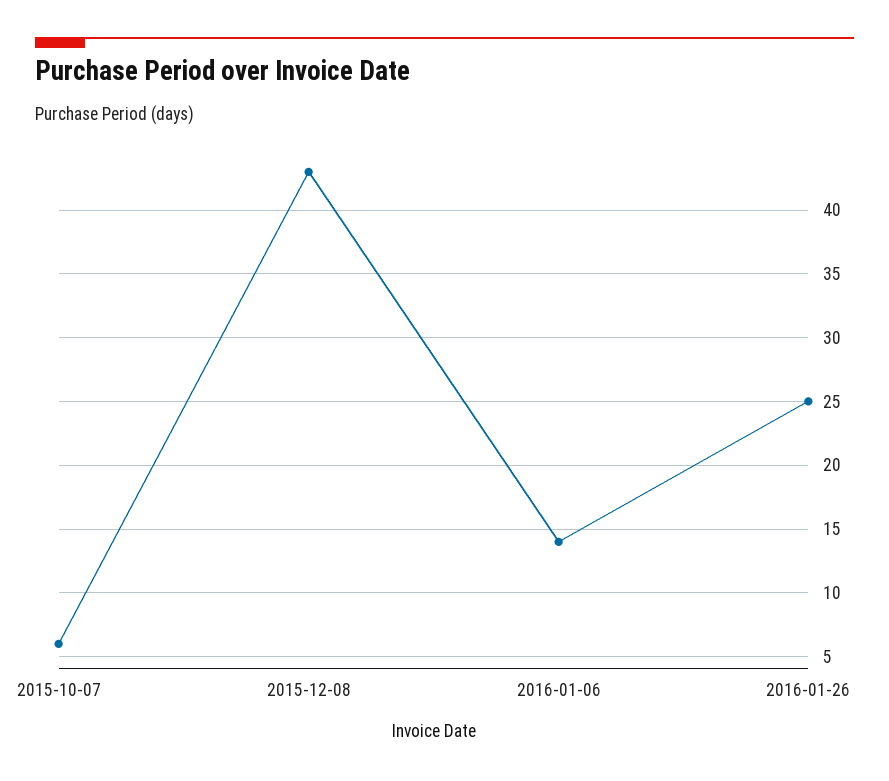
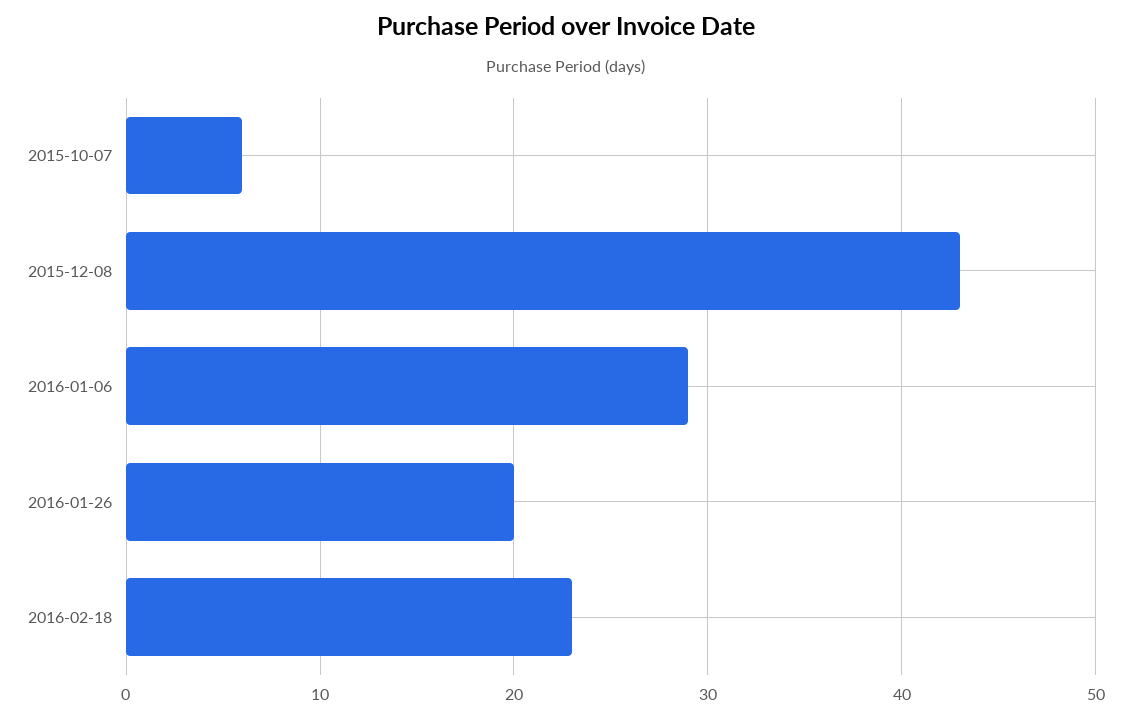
2016-01-06: 14 -> 29
2016-01-26: 25 -> 20
2016-02-18: none -> 23

